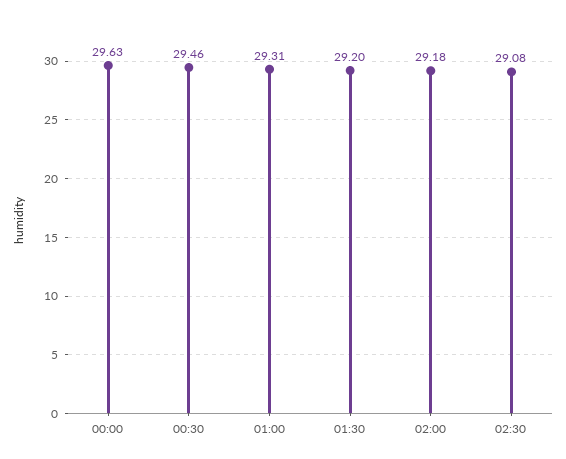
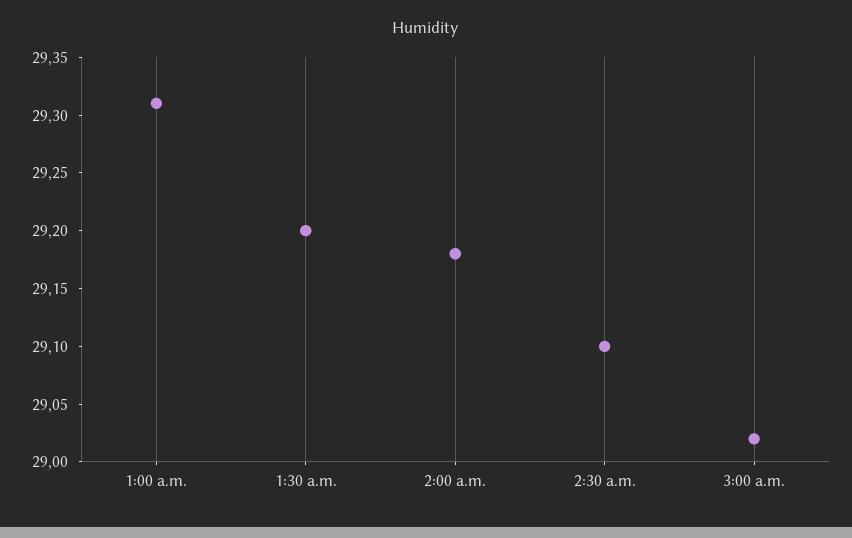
00:00: 29.63 -> none
00:30: 29.46 -> none
02:30: 29.08 -> 29.1
3:00 a.m.: none -> 29.02

